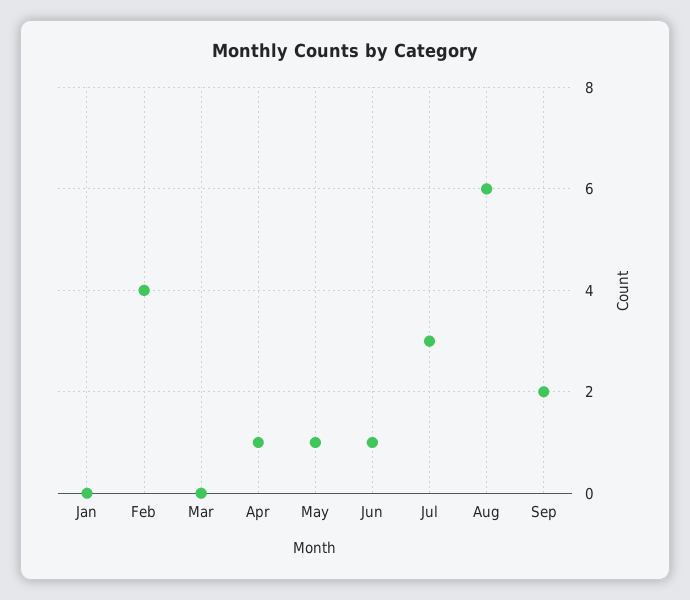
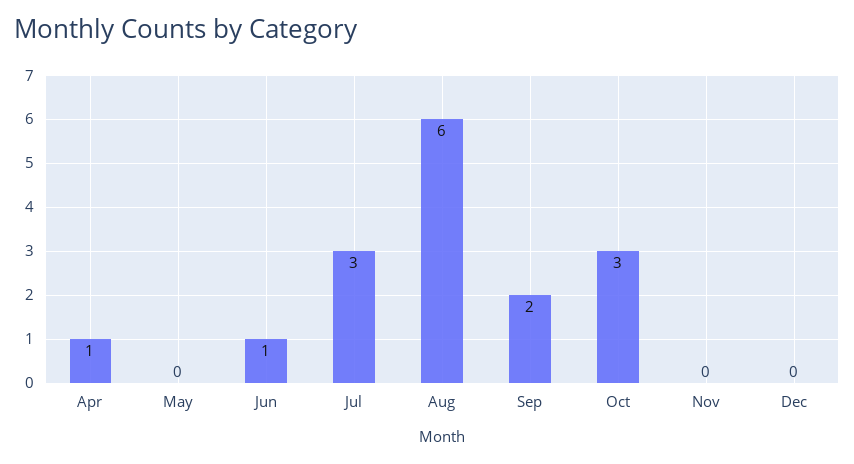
Jan: 0 -> none
Feb: 4 -> none
Mar: 0 -> none
May: 1 -> 0
Oct: none -> 3
Nov: none -> 0
Dec: none -> 0

